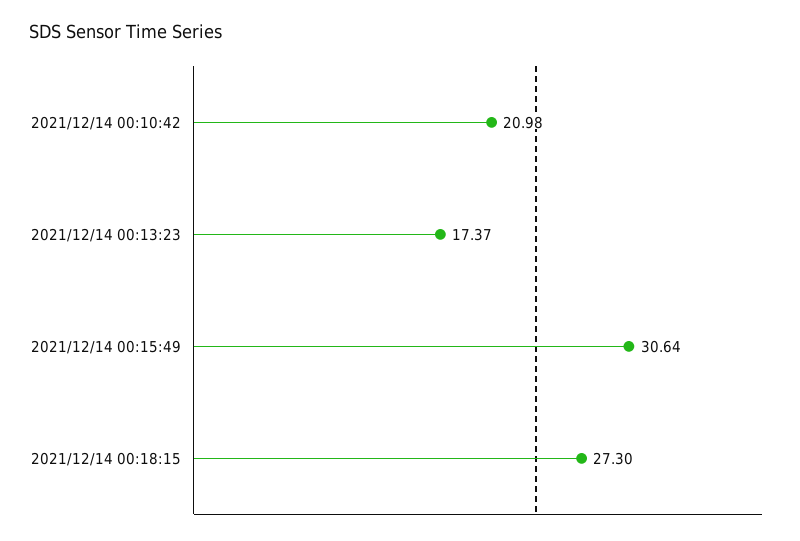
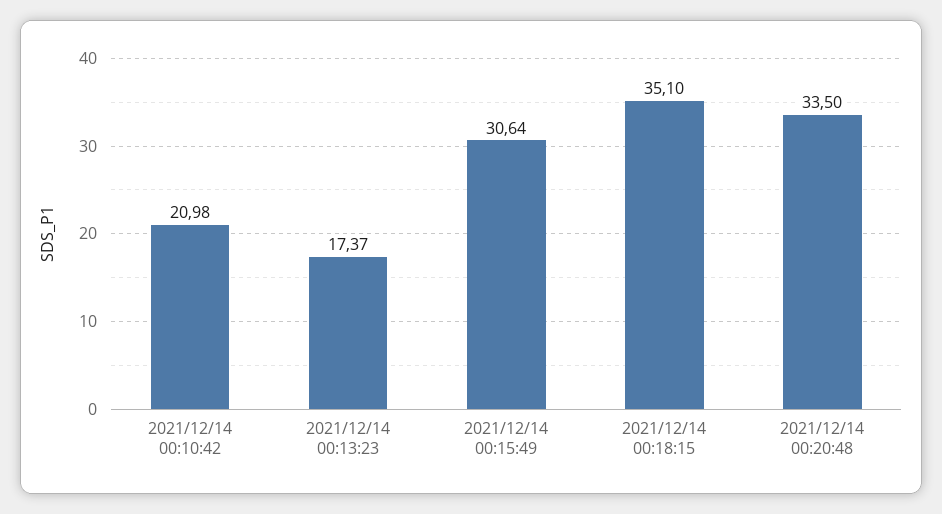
2021/12/14 00:18:15: 27.3 -> 35.1
2021/12/14 00:20:48: none -> 33.5

